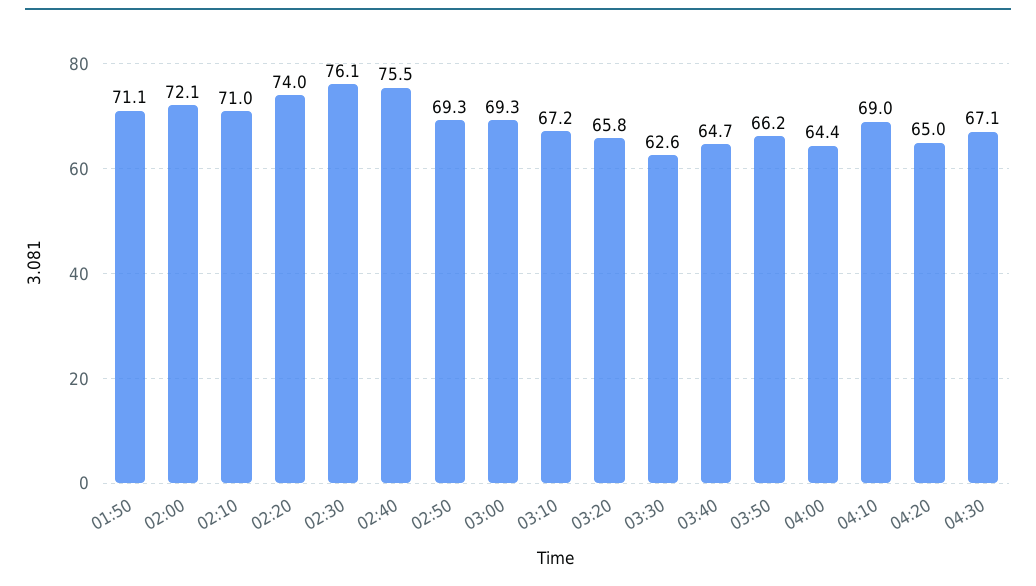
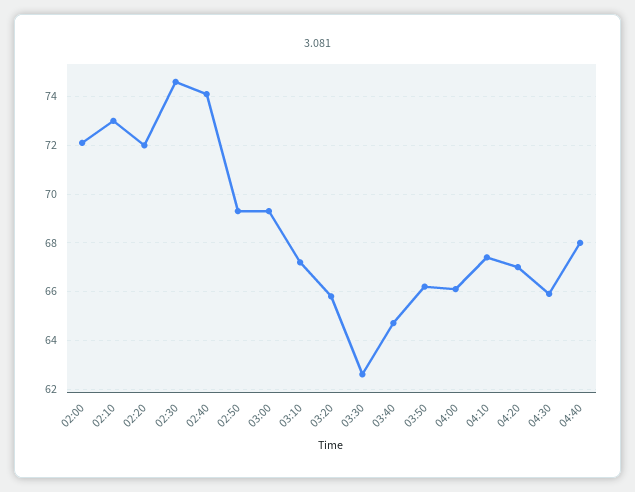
01:50: 71.1 -> none
02:10: 71 -> 73
02:20: 74 -> 72
02:30: 76.1 -> 74.5
02:40: 75.5 -> 74
04:00: 64.4 -> 66
04:10: 69 -> 67.5
04:20: 65 -> 67
04:30: 67.1 -> 66
04:40: none -> 68

